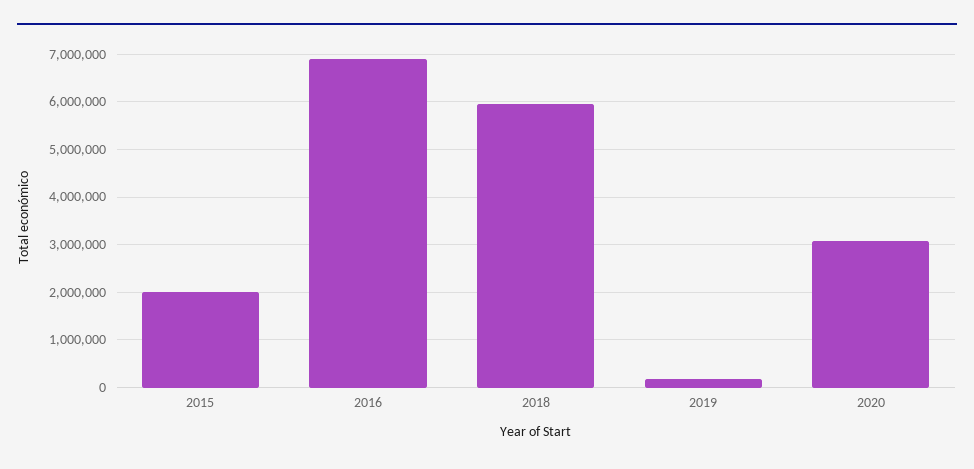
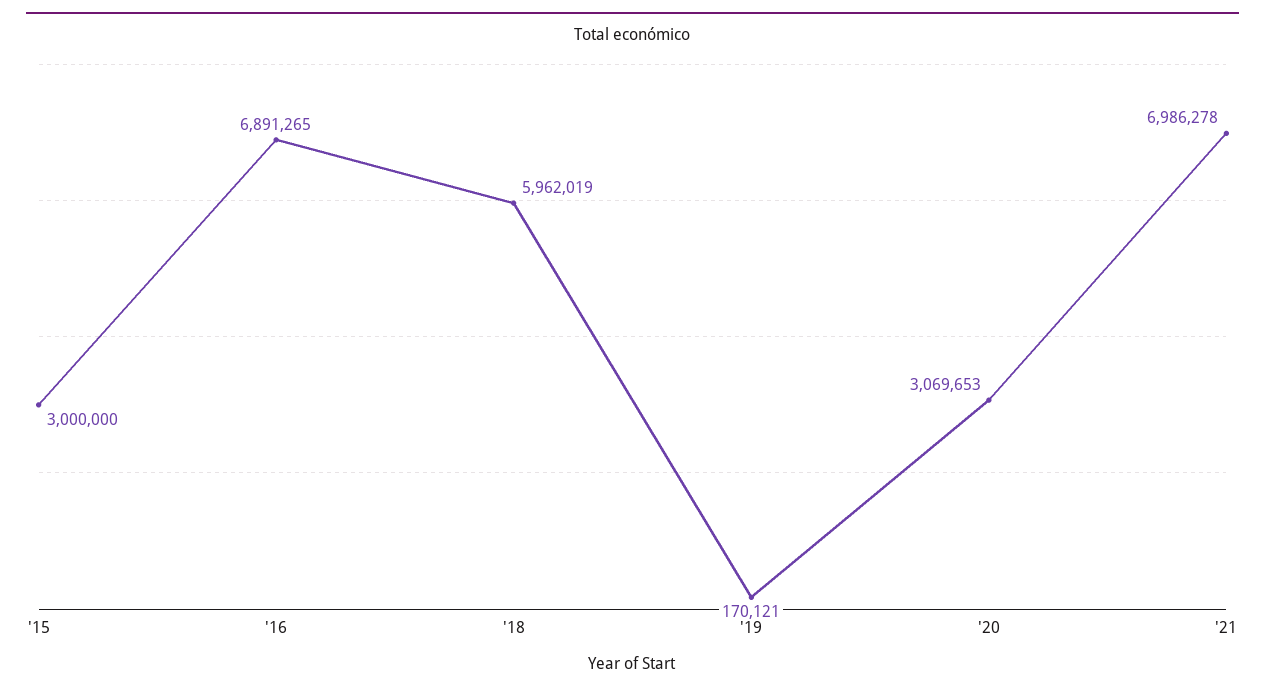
2015: 2000000 -> 3000000
'21: none -> 6986278

